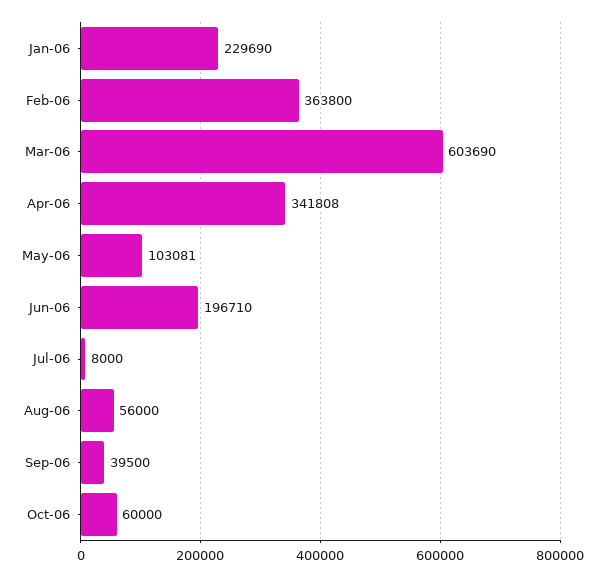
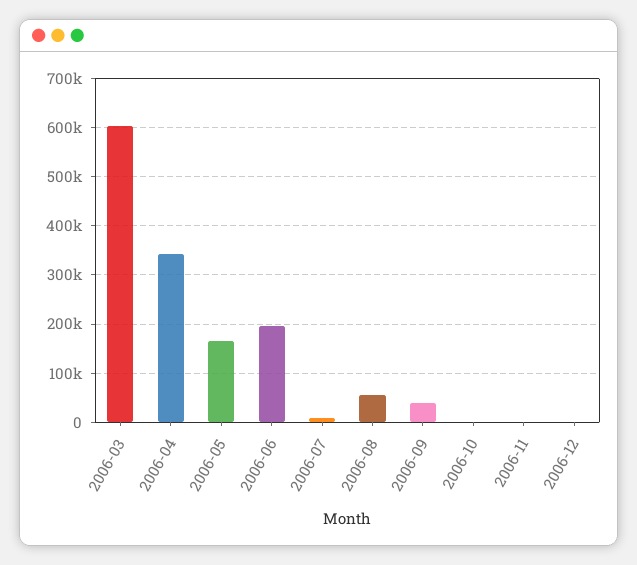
Jan-06: 229690 -> none
Feb-06: 363800 -> none
May-06: 103081 -> 160000
Oct-06: 60000 -> 0
2006-11: none -> 0
2006-12: none -> 0

